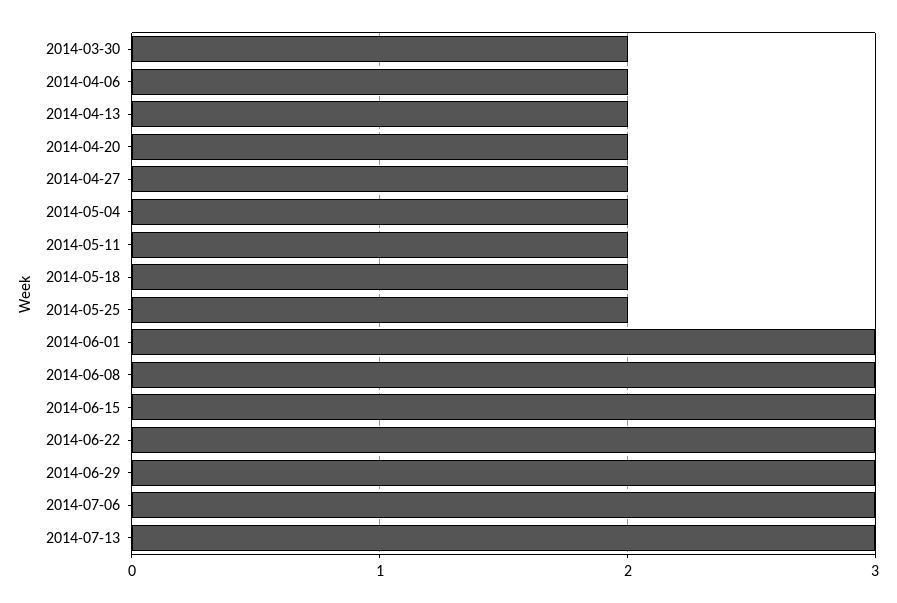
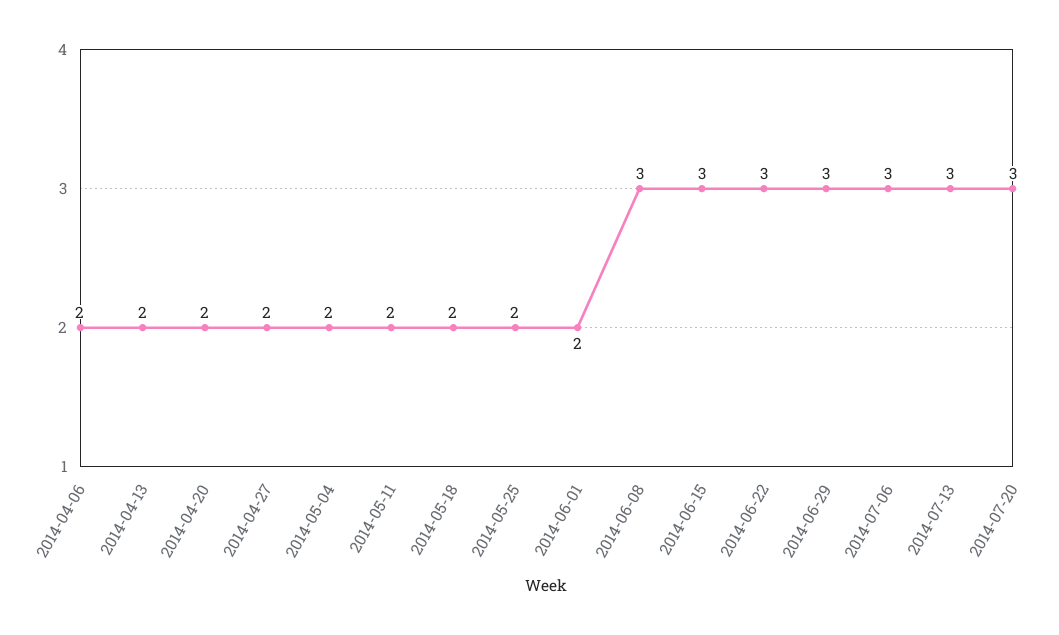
2014-03-30: 2 -> none
2014-06-01: 3 -> 2
2014-07-20: none -> 3

